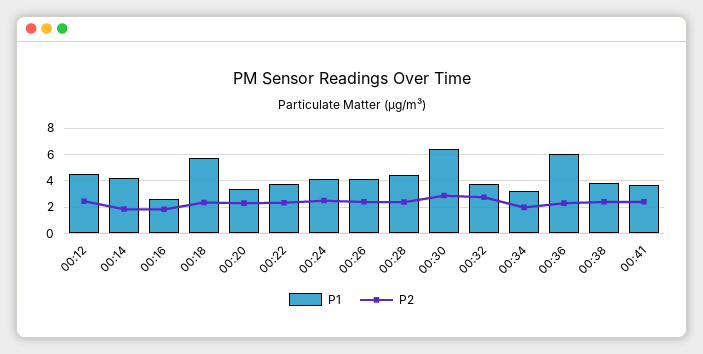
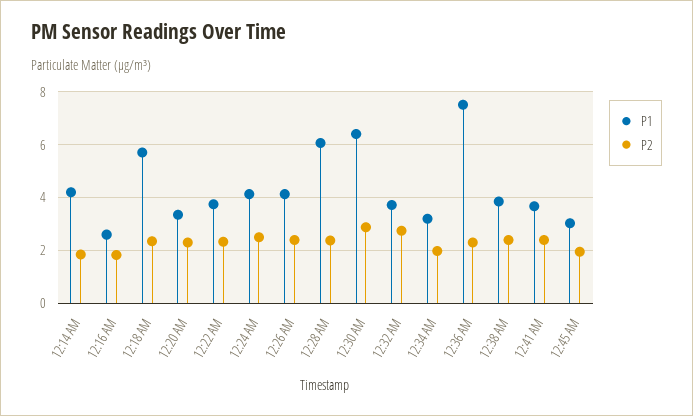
P1, 00:12: 4.5 -> none
P2, 00:12: 2.5 -> none
P1, 00:28: 4.5 -> 6
P1, 00:36: 6 -> 7.5
P1, 12:45 AM: none -> 3
P2, 12:45 AM: none -> 2

